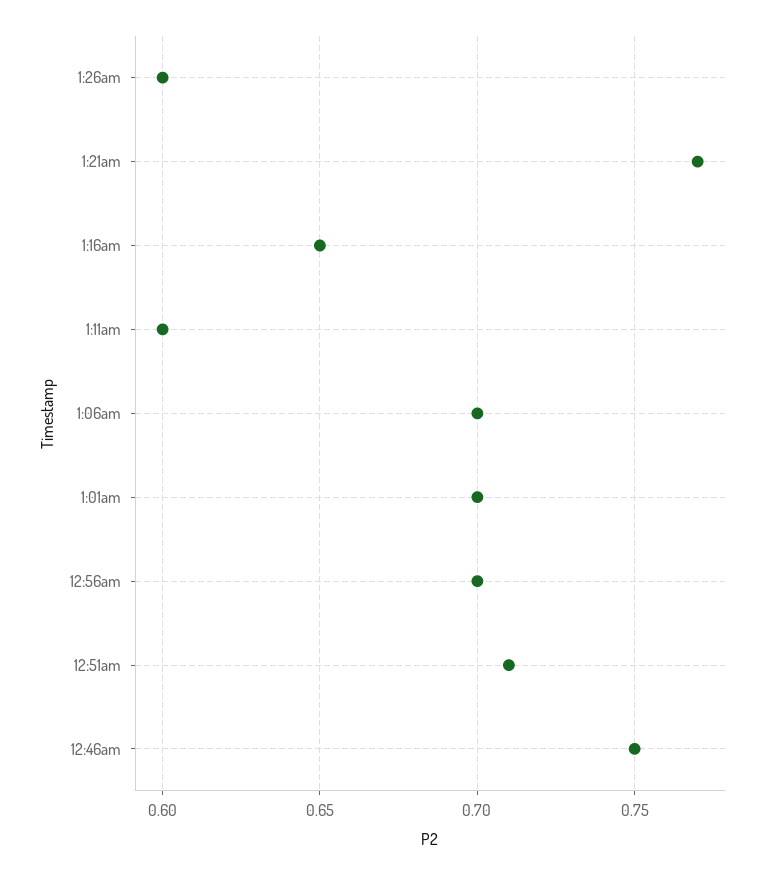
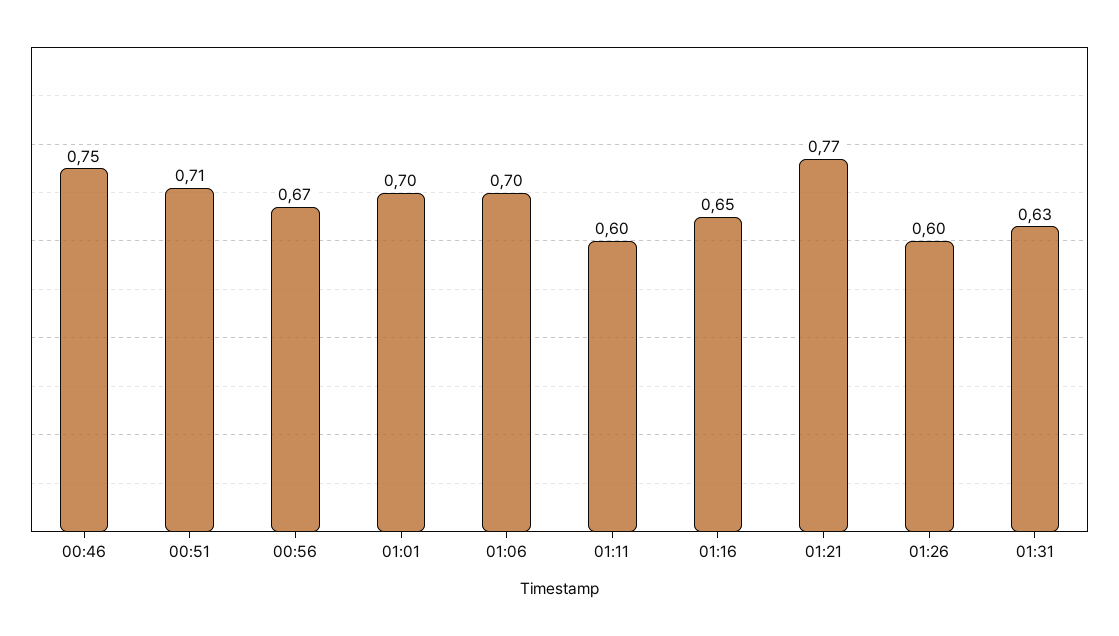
12:56am: 0.7 -> 0.67
01:31: none -> 0.63

